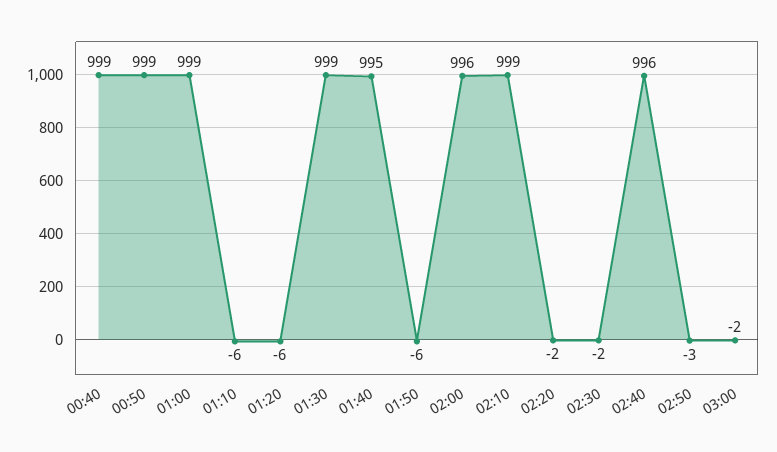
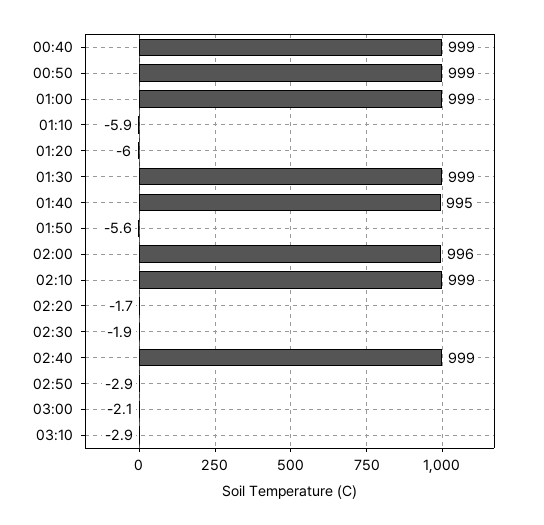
02:40: 996 -> 999
03:10: none -> -2.9

